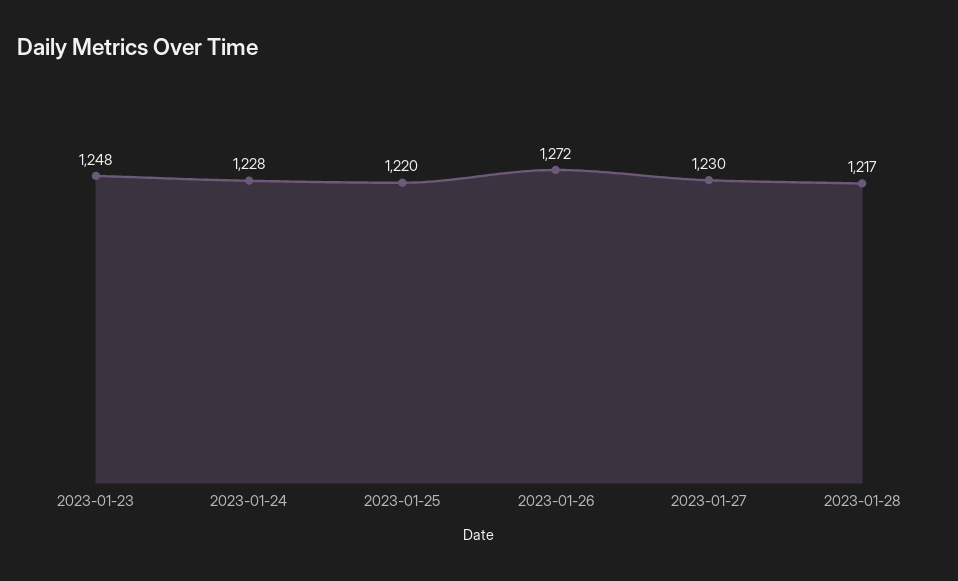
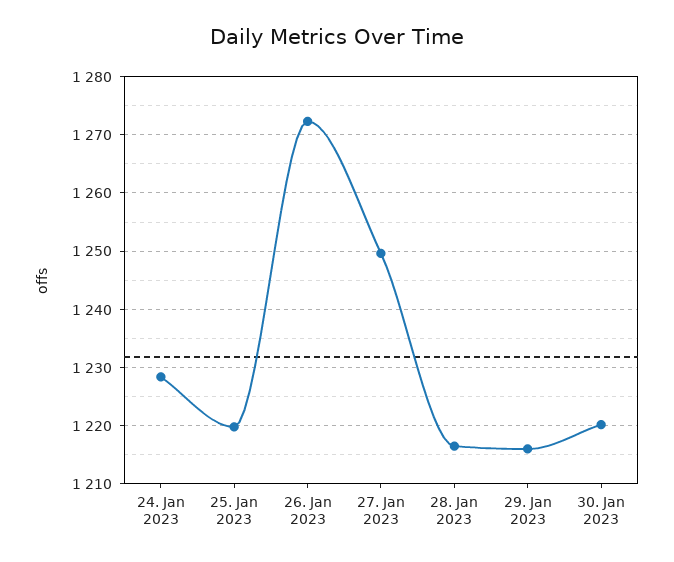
2023-01-23: 1248 -> none
2023-01-27: 1230 -> 1250
29. Jan 2023: none -> 1216
30. Jan 2023: none -> 1220

